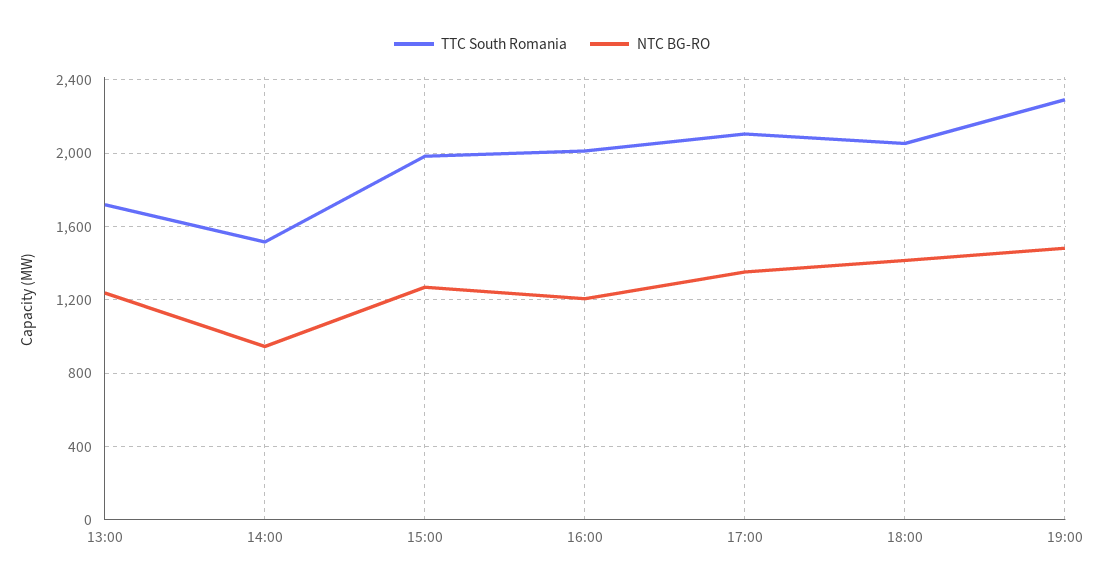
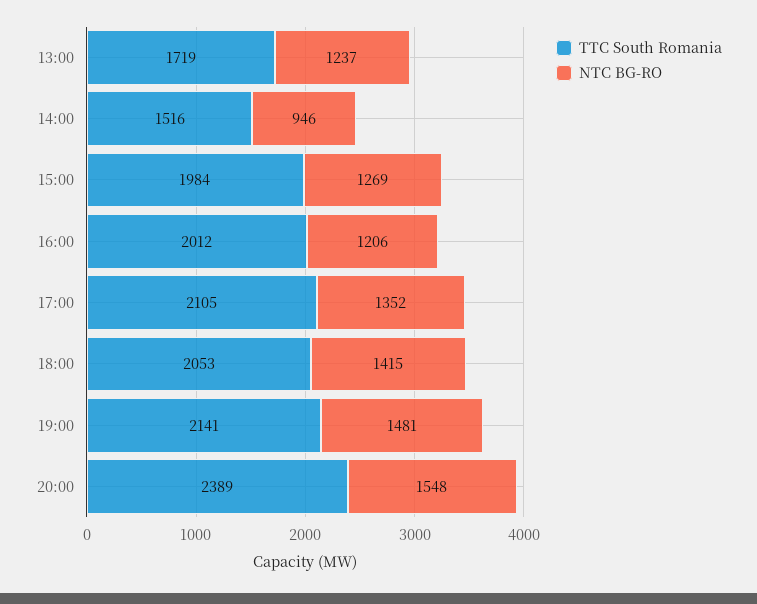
TTC South Romania, 19:00: 2300 -> 2141
TTC South Romania, 20:00: none -> 2389
NTC BG-RO, 20:00: none -> 1548

